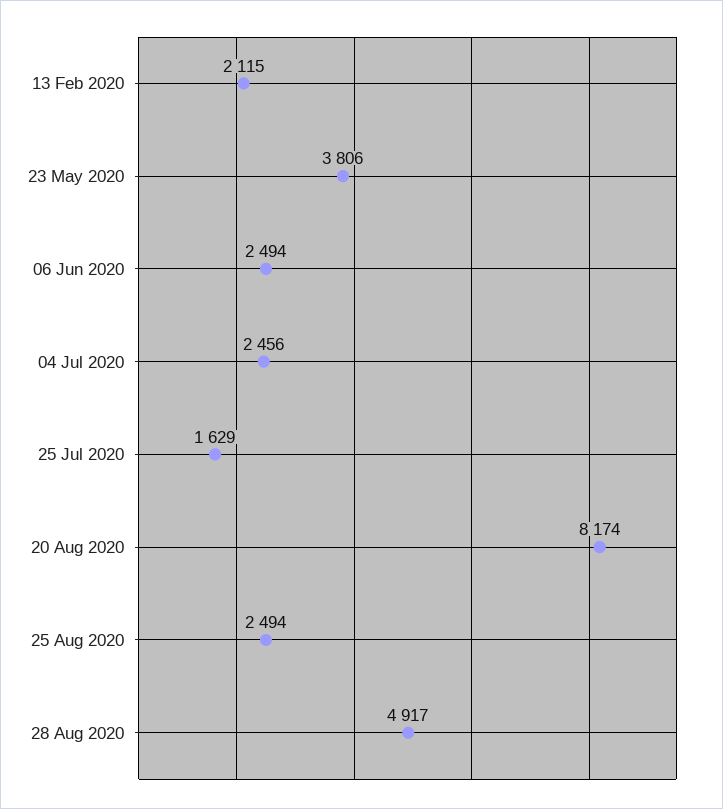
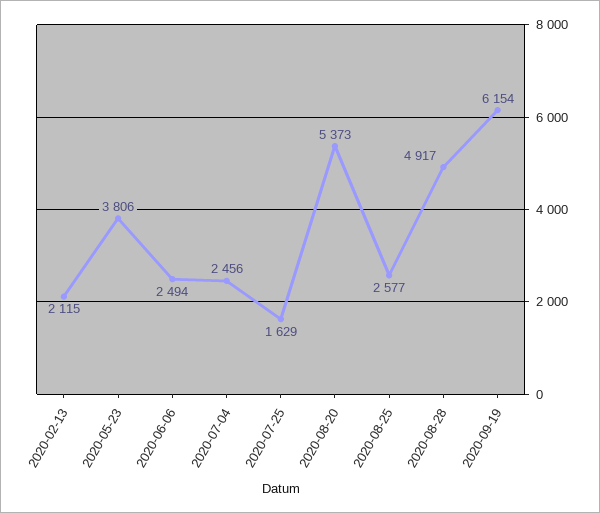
20 Aug 2020: 8174 -> 5373
25 Aug 2020: 2494 -> 2577
2020-09-19: none -> 6154

